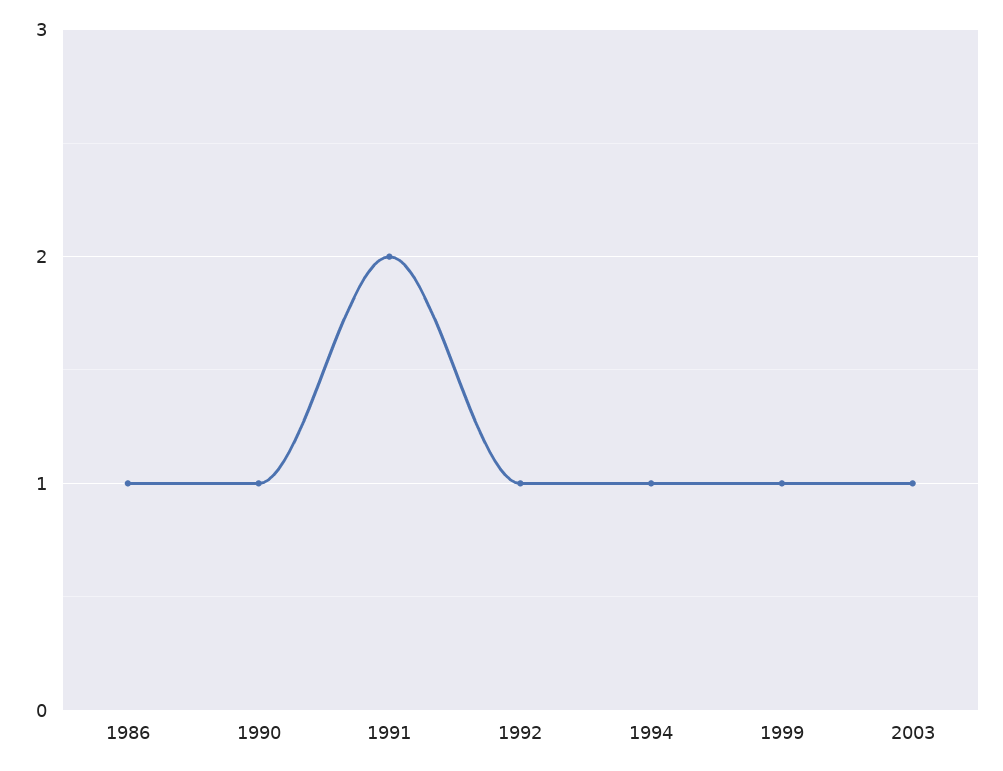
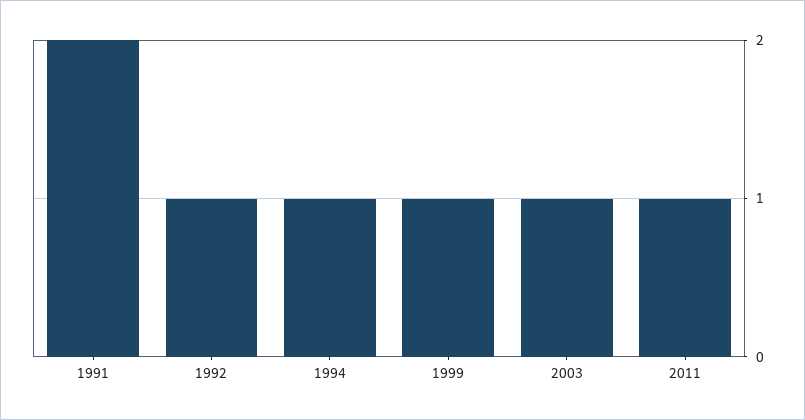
1986: 1 -> none
1990: 1 -> none
2011: none -> 1

